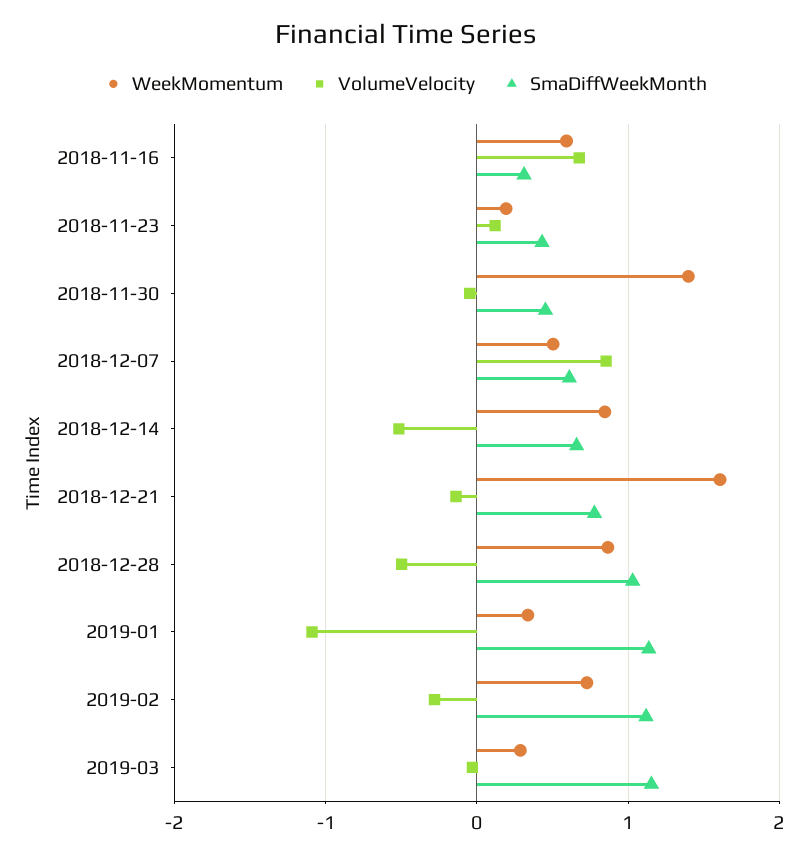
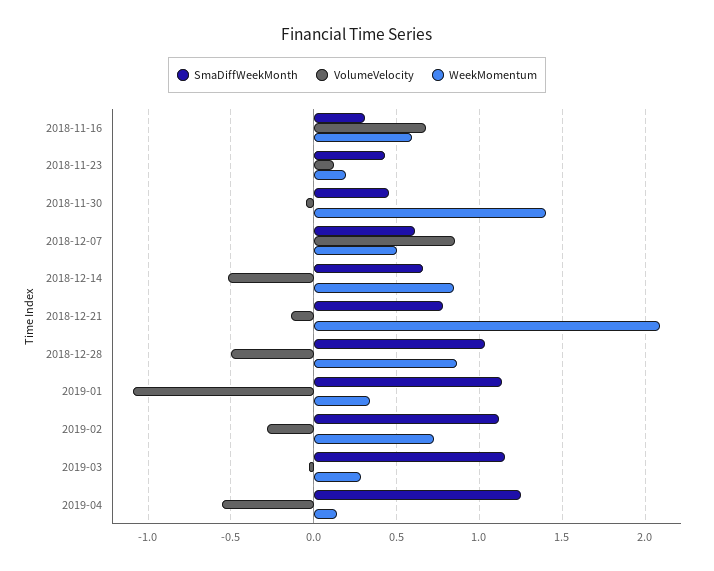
WeekMomentum, 2018-12-21: 1.6 -> 2.1
SmaDiffWeekMonth, 2019-04: none -> 1.25
VolumeVelocity, 2019-04: none -> -0.55
WeekMomentum, 2019-04: none -> 0.15

